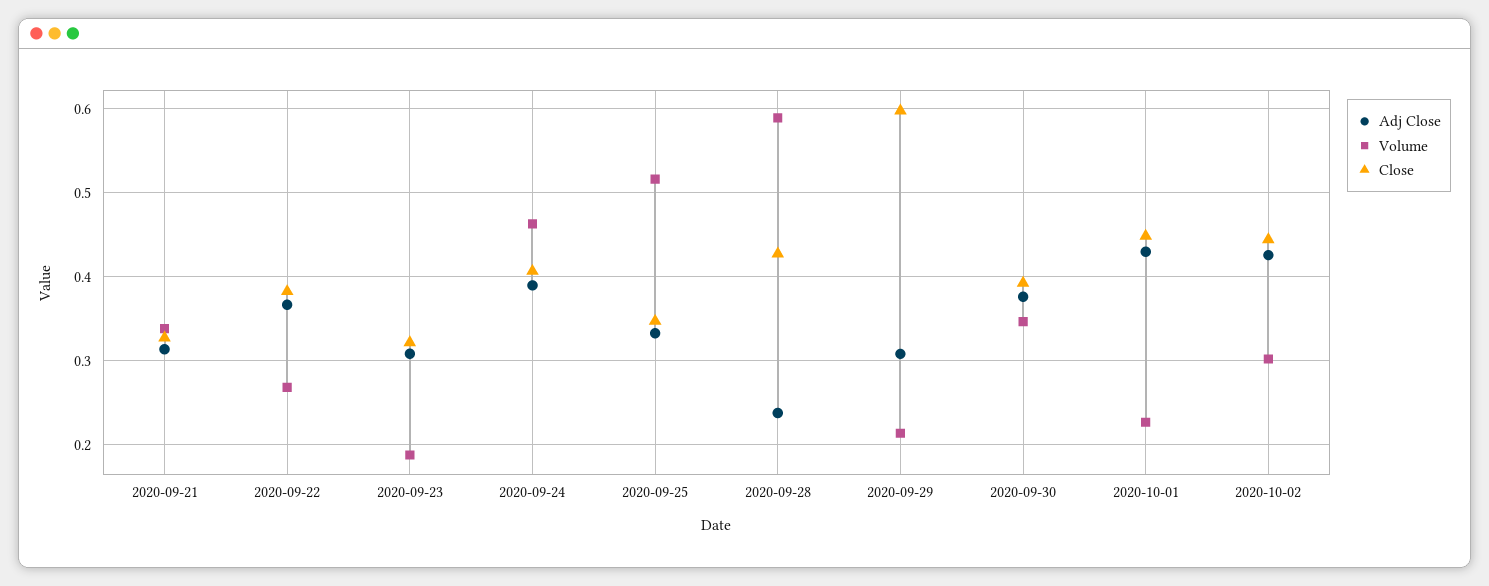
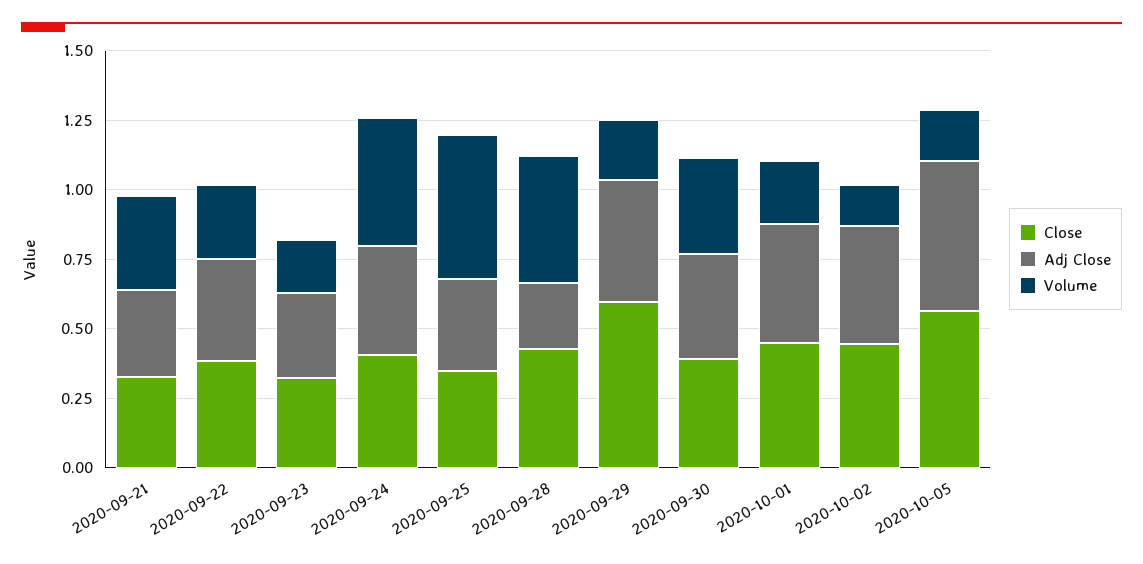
Volume, 2020-09-28: 0.59 -> 0.45
Adj Close, 2020-09-29: 0.31 -> 0.45
Volume, 2020-10-02: 0.3 -> 0.15
Close, 2020-10-05: none -> 0.55
Adj Close, 2020-10-05: none -> 0.55
Volume, 2020-10-05: none -> 0.2

